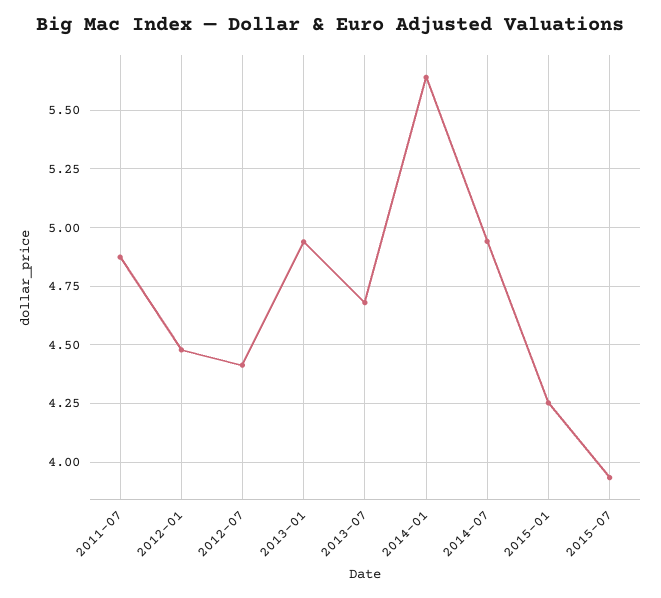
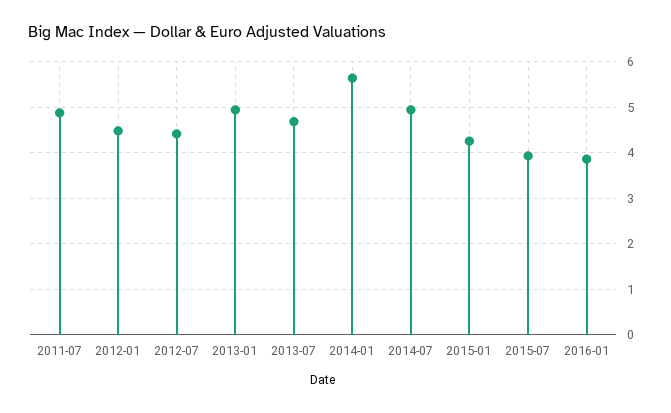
2016-01: none -> 3.8

